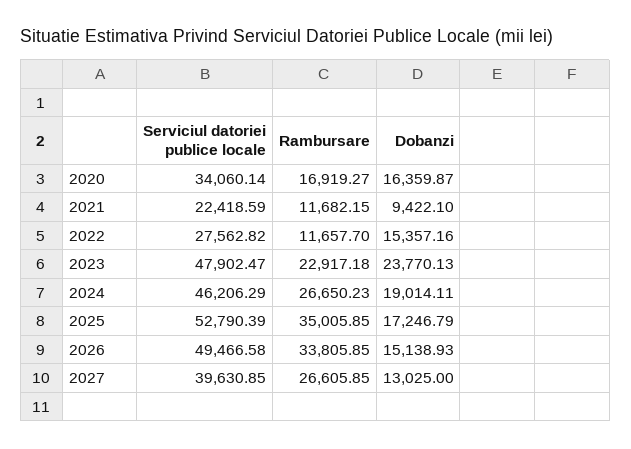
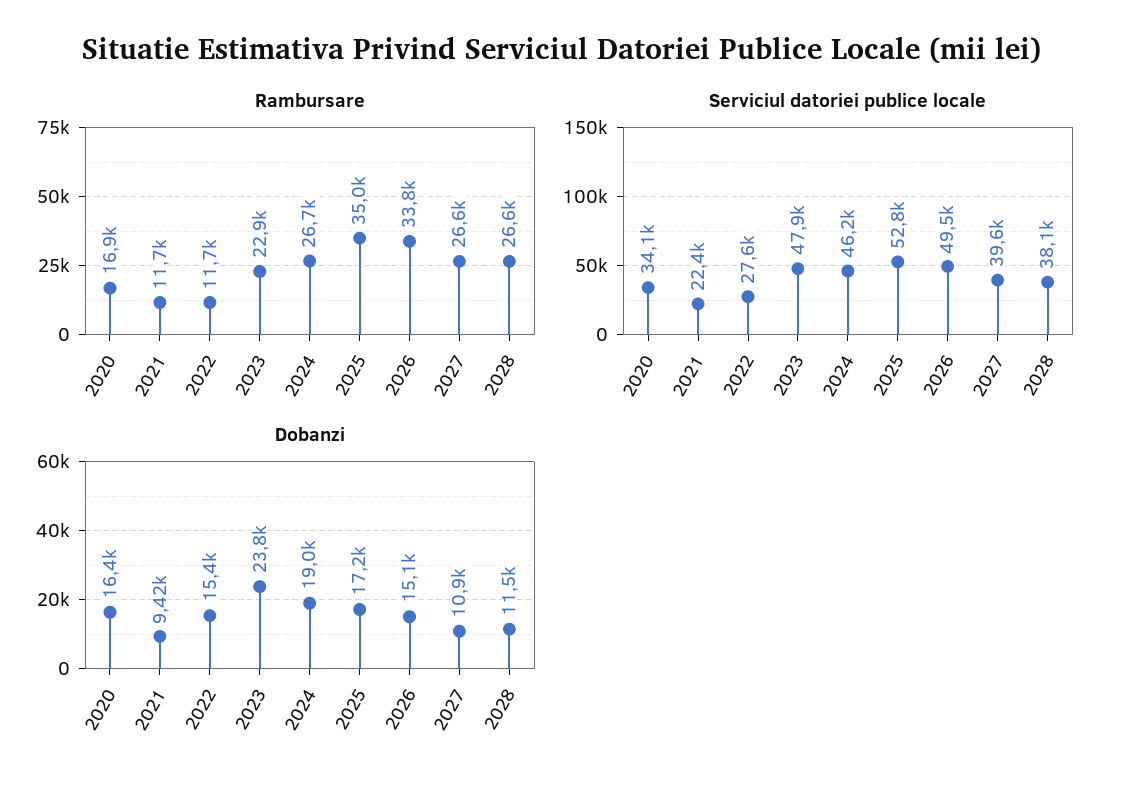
Dobanzi, 2027: 13025 -> 10900
Rambursare, 2028: none -> 26600
Serviciul datoriei publice locale, 2028: none -> 38100
Dobanzi, 2028: none -> 11500

